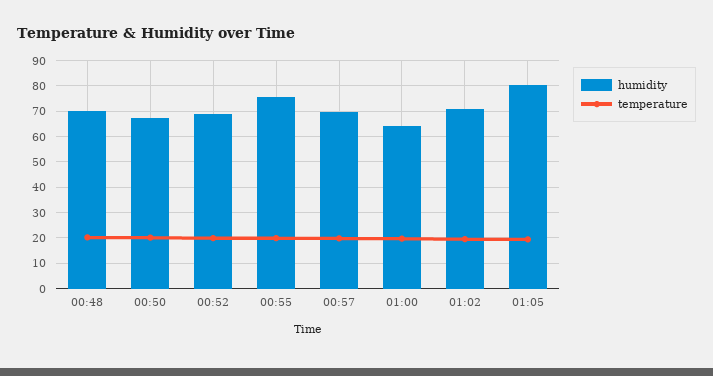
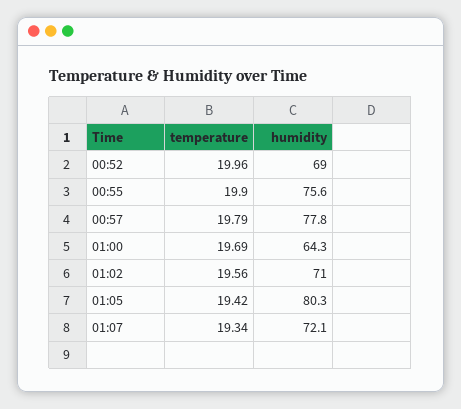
humidity, 00:48: 70 -> none
temperature, 00:48: 20 -> none
humidity, 00:50: 67.5 -> none
temperature, 00:50: 20 -> none
humidity, 00:57: 70 -> 77.8
temperature, 01:07: none -> 19.34
humidity, 01:07: none -> 72.1

